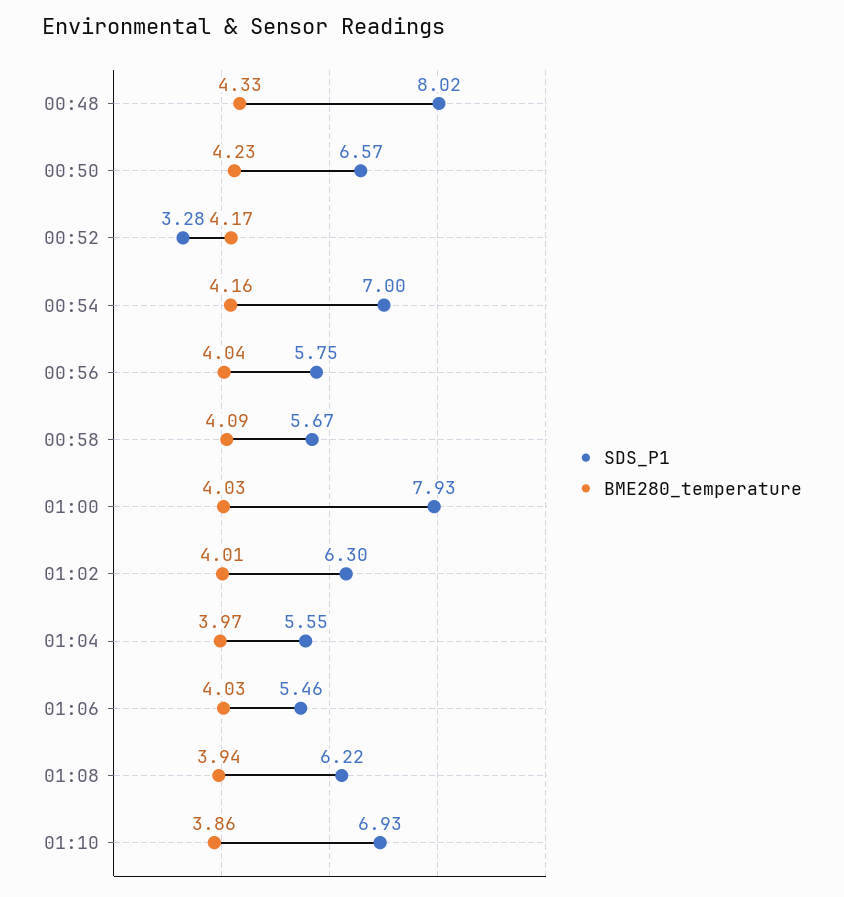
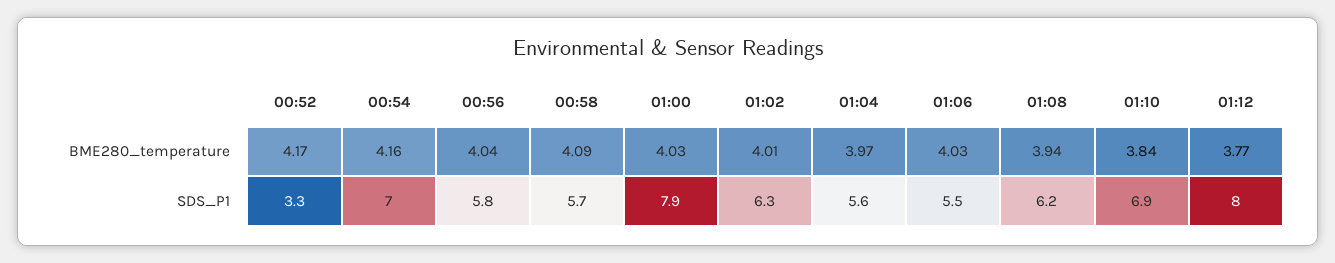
SDS_P1, 00:48: 8.02 -> none
BME280_temperature, 00:48: 4.33 -> none
SDS_P1, 00:50: 6.57 -> none
BME280_temperature, 00:50: 4.23 -> none
BME280_temperature, 01:10: 3.86 -> 3.84
BME280_temperature, 01:12: none -> 3.77
SDS_P1, 01:12: none -> 8

